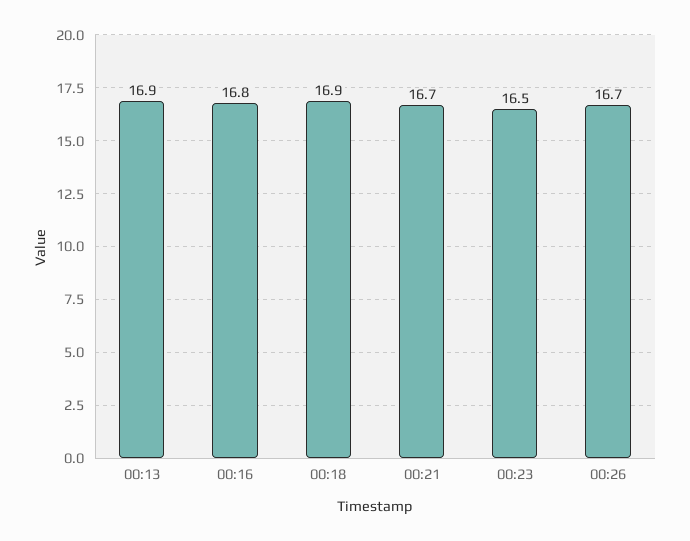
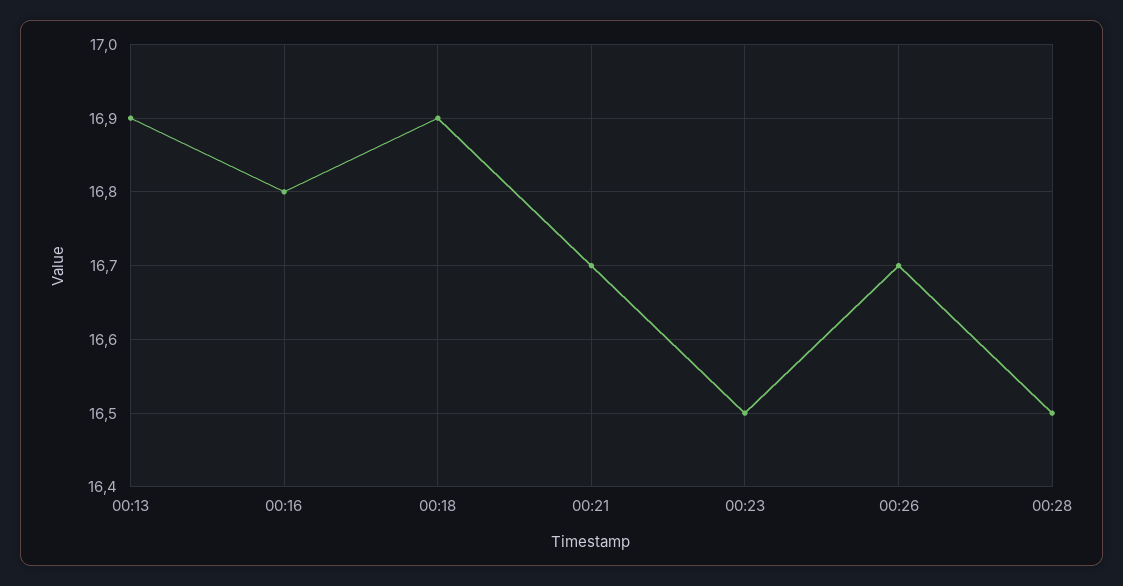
00:28: none -> 16.5

